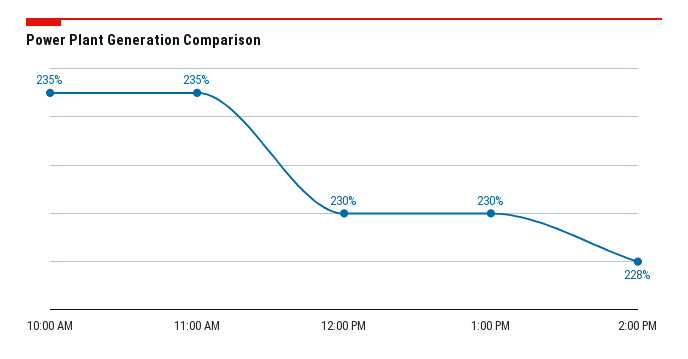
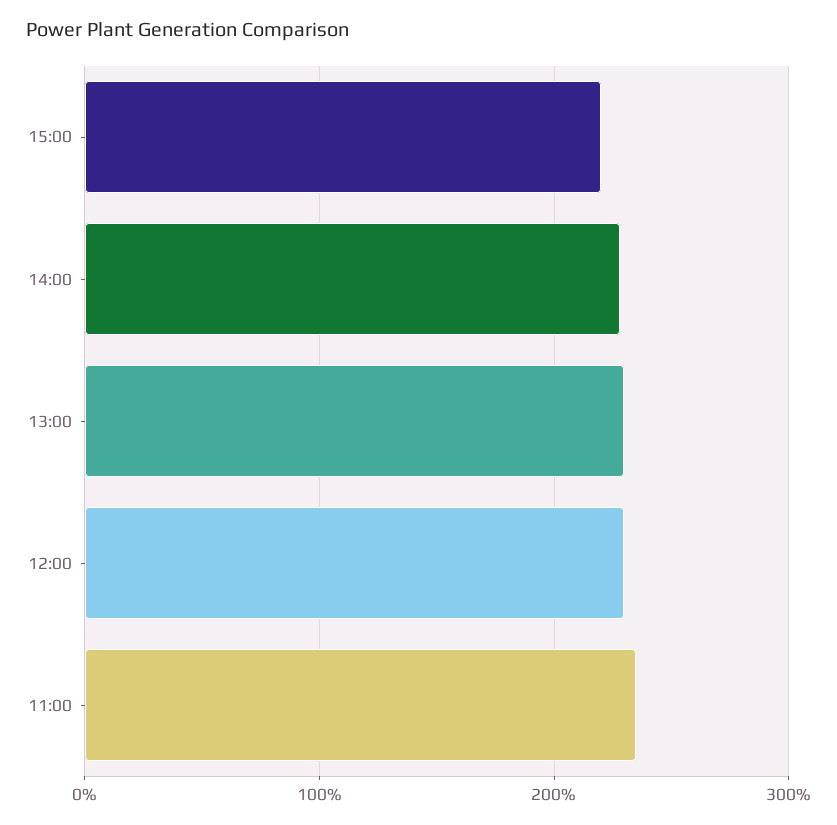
10:00 AM: 235 -> none
15:00: none -> 220

